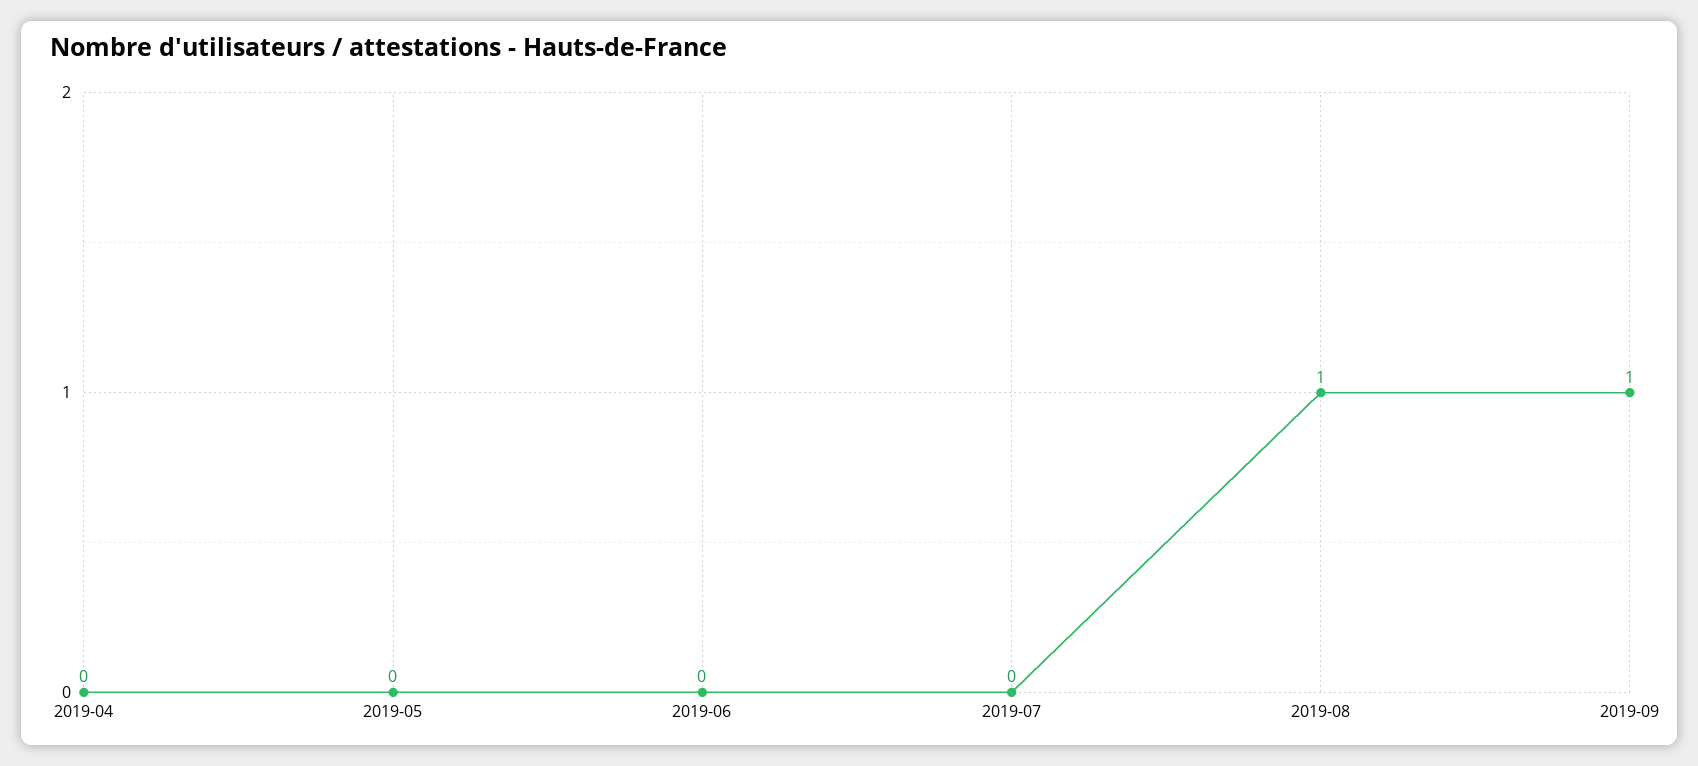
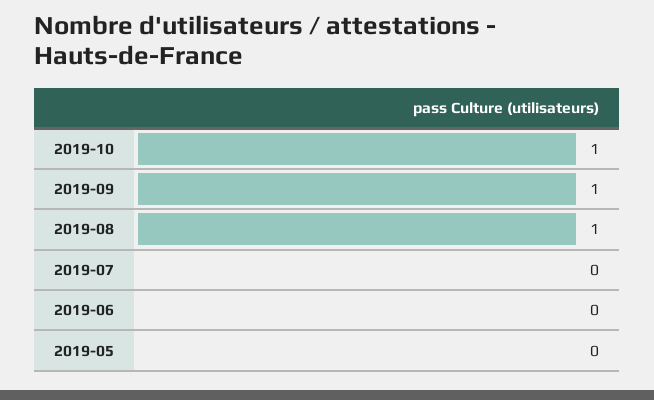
2019-04: 0 -> none
2019-10: none -> 1

